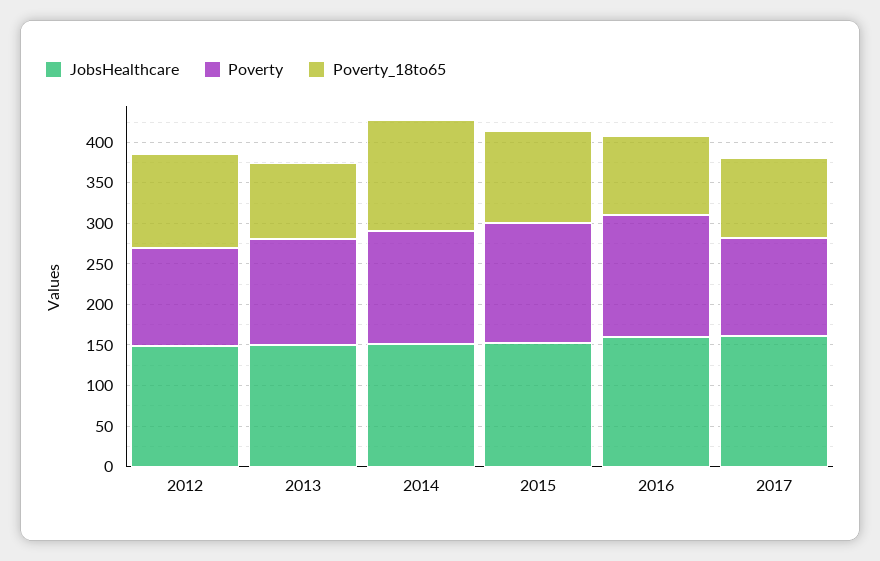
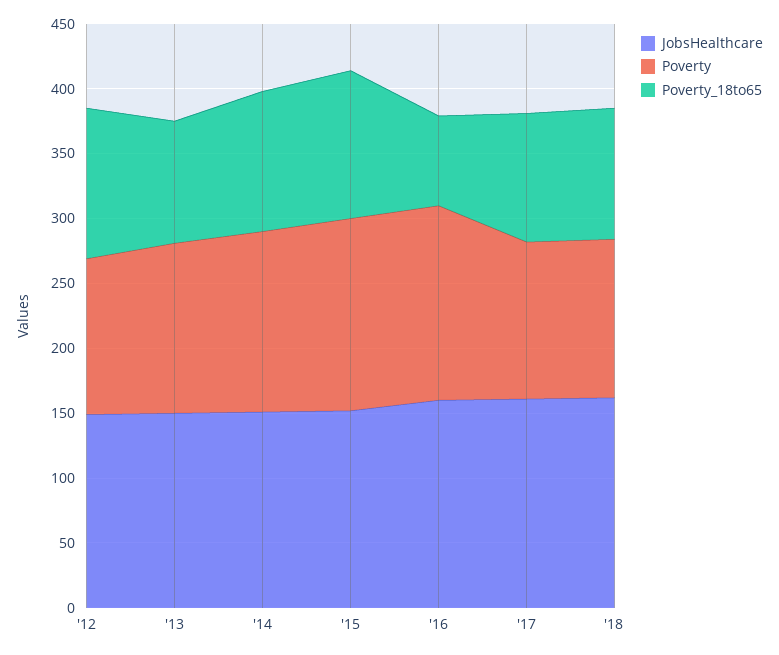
Poverty_18to65, 2014: 140 -> 110
Poverty_18to65, 2016: 100 -> 70
JobsHealthcare, '18: none -> 160
Poverty, '18: none -> 120
Poverty_18to65, '18: none -> 100

